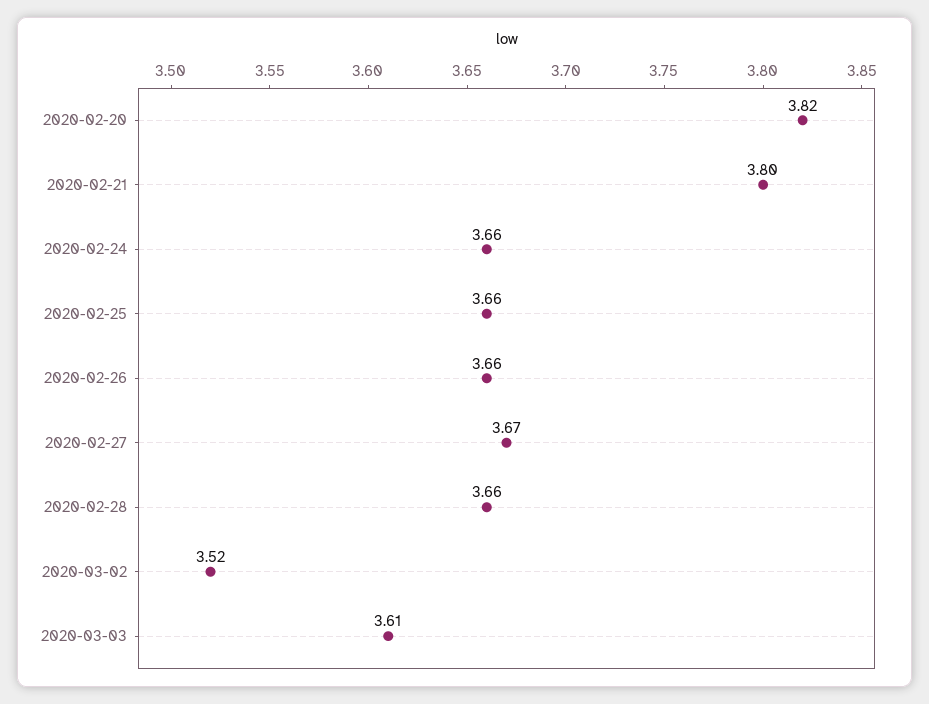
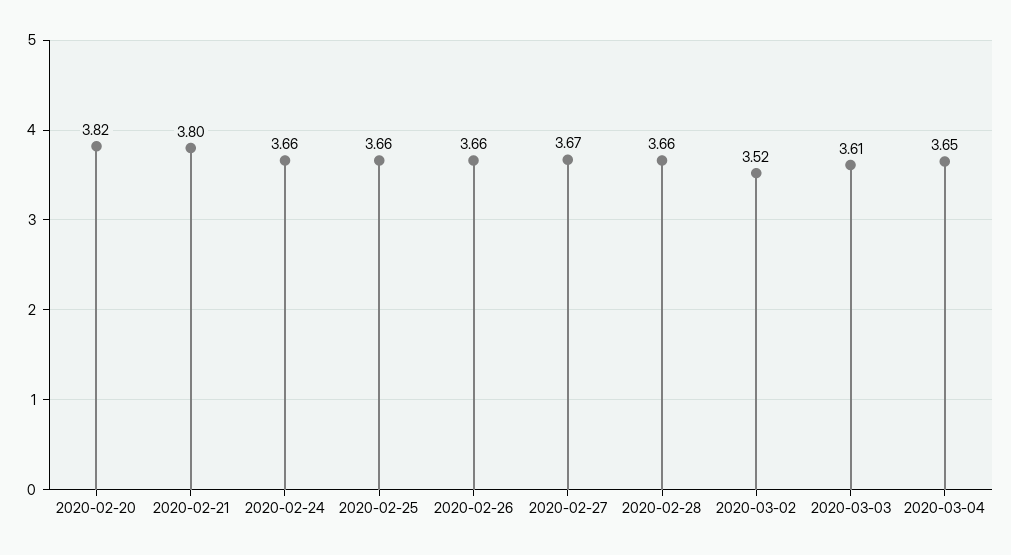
2020-03-04: none -> 3.65

